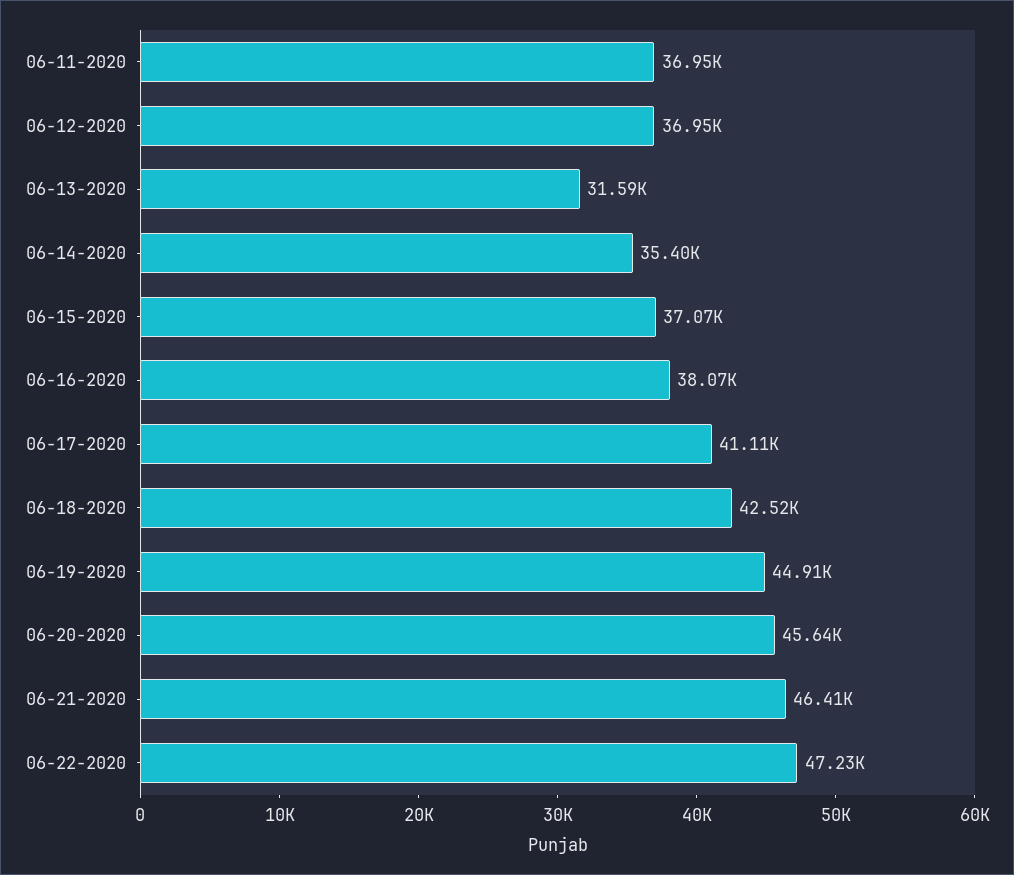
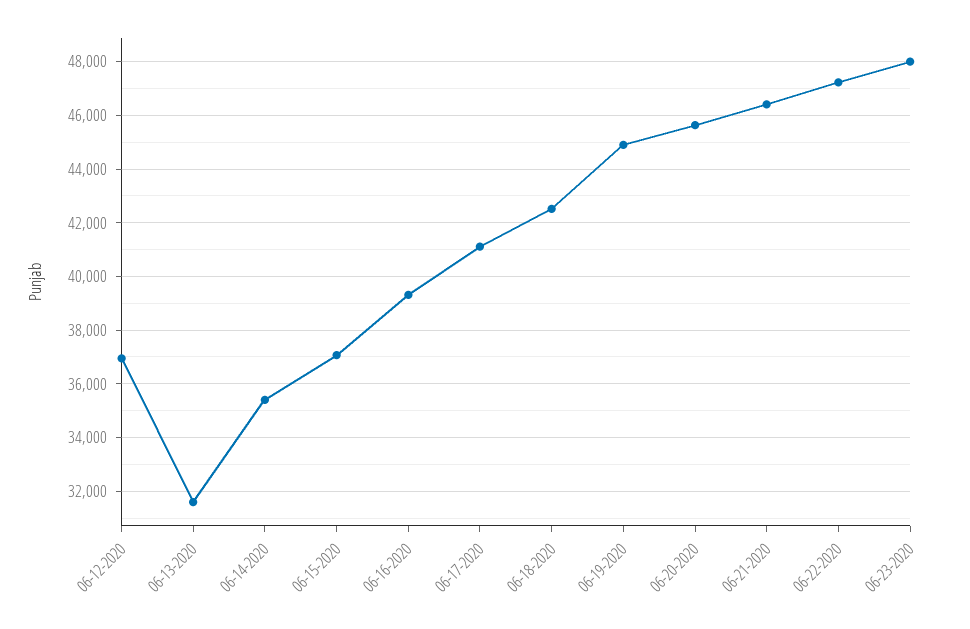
06-11-2020: 36950 -> none
06-16-2020: 38070 -> 39250
06-23-2020: none -> 48000

